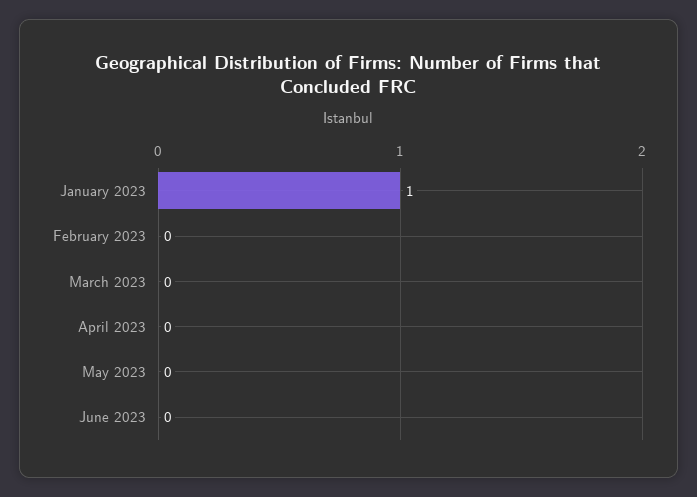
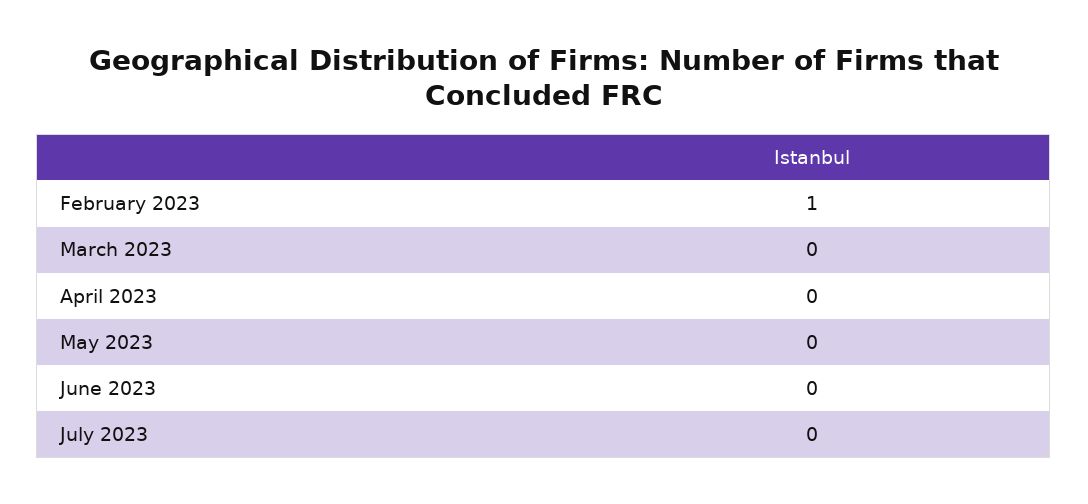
January 2023: 1 -> none
February 2023: 0 -> 1
July 2023: none -> 0

